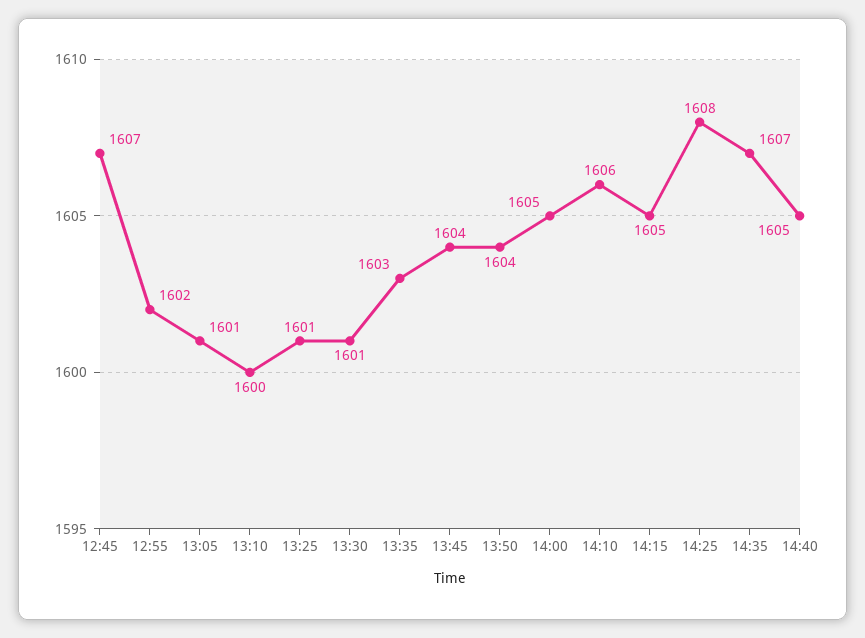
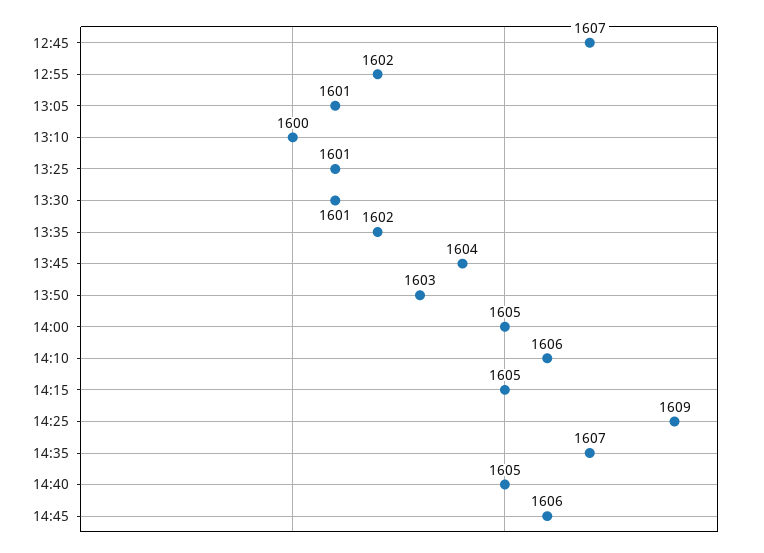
13:35: 1603 -> 1602
13:50: 1604 -> 1603
14:25: 1608 -> 1609
14:45: none -> 1606

